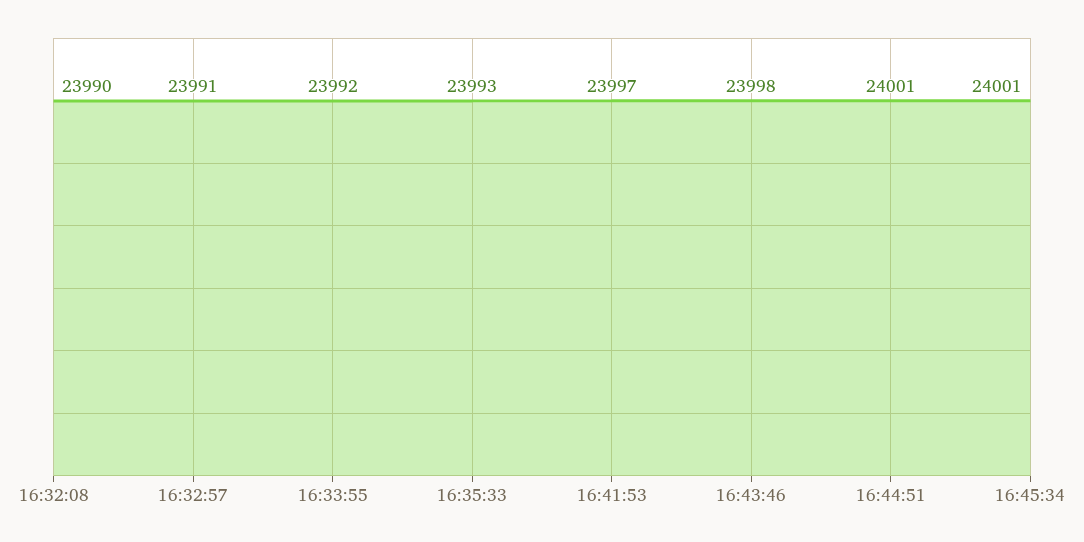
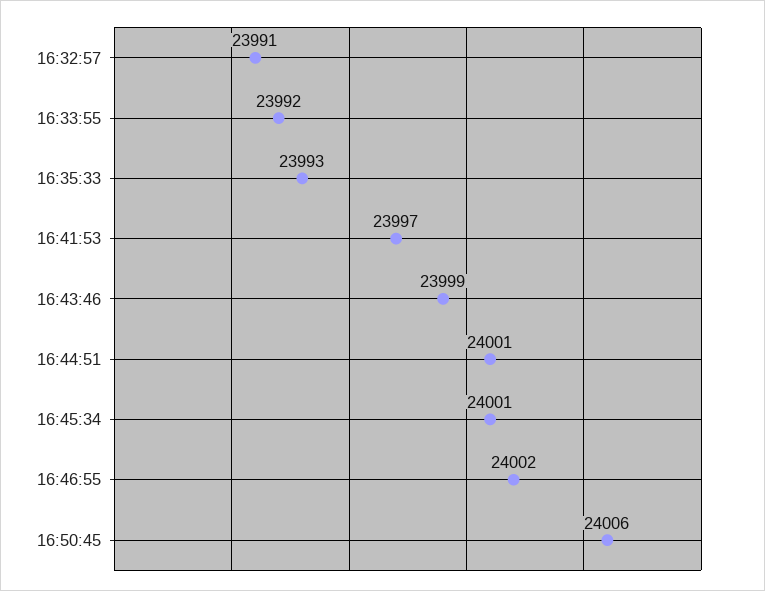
16:32:08: 23990 -> none
16:43:46: 23998 -> 23999
16:46:55: none -> 24002
16:50:45: none -> 24006

